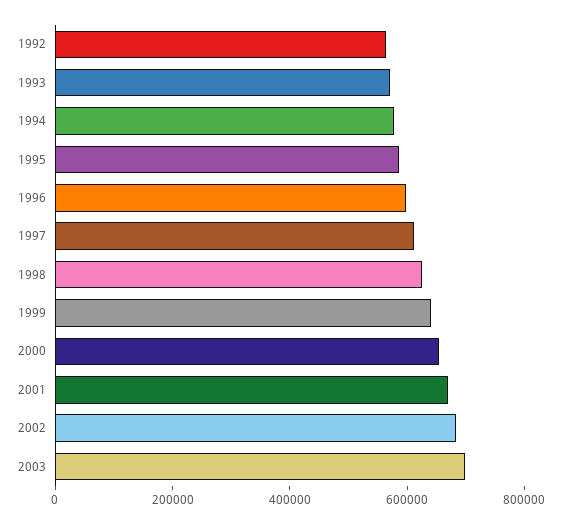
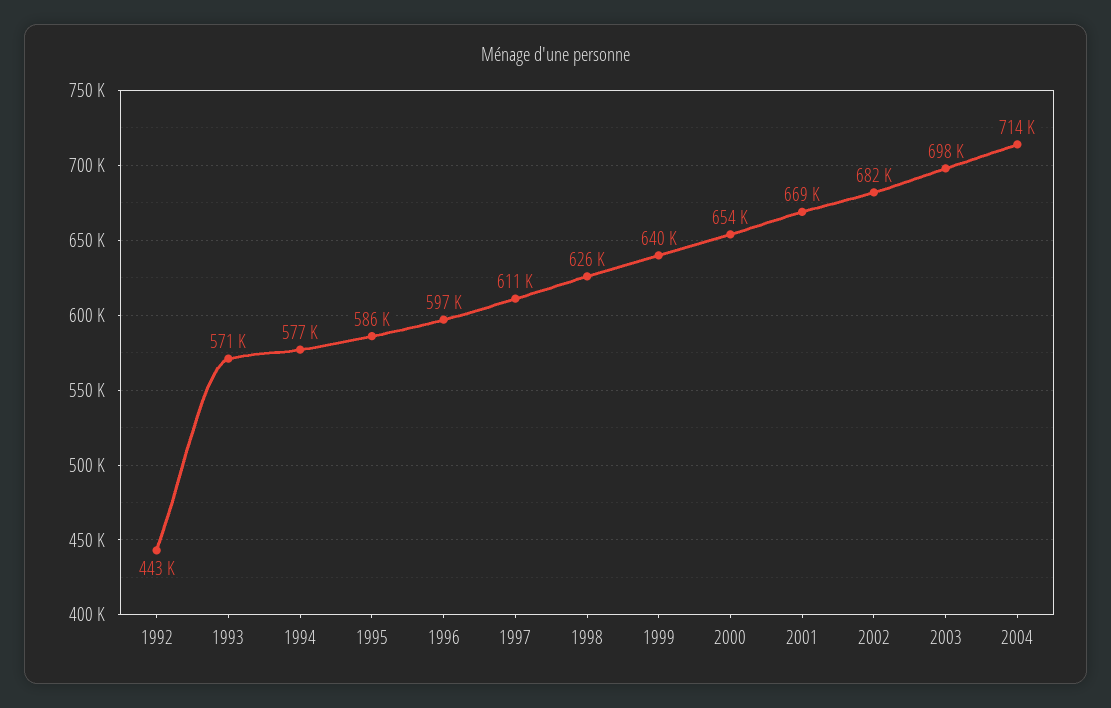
1992: 550000 -> 443000
2004: none -> 714000

